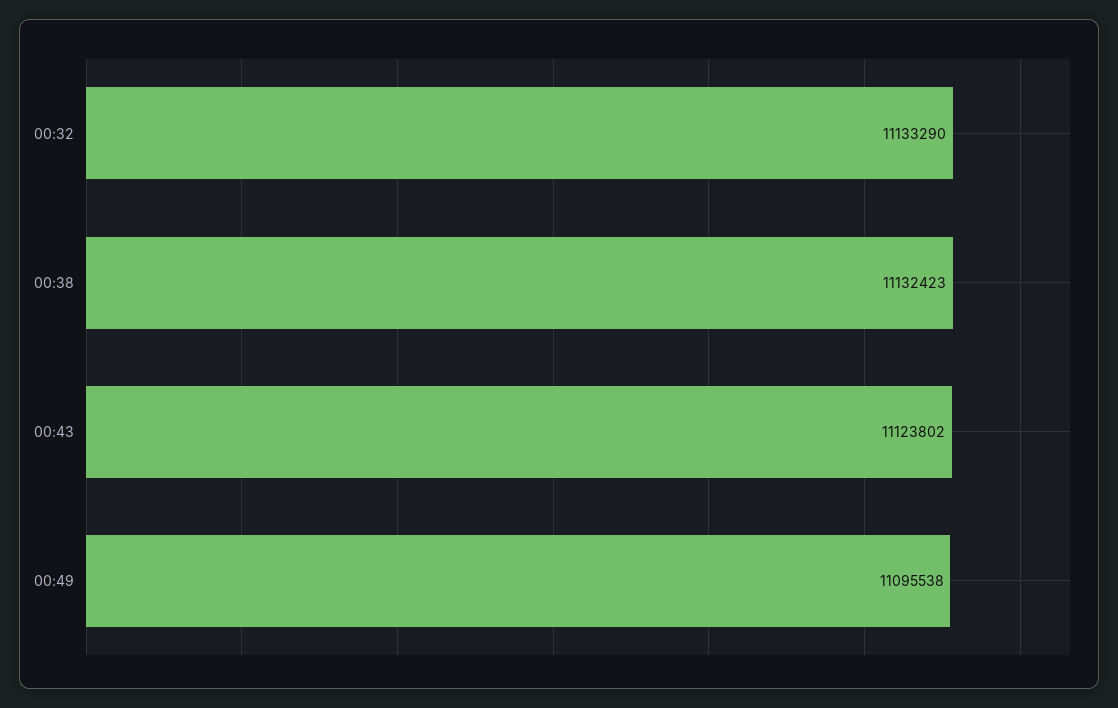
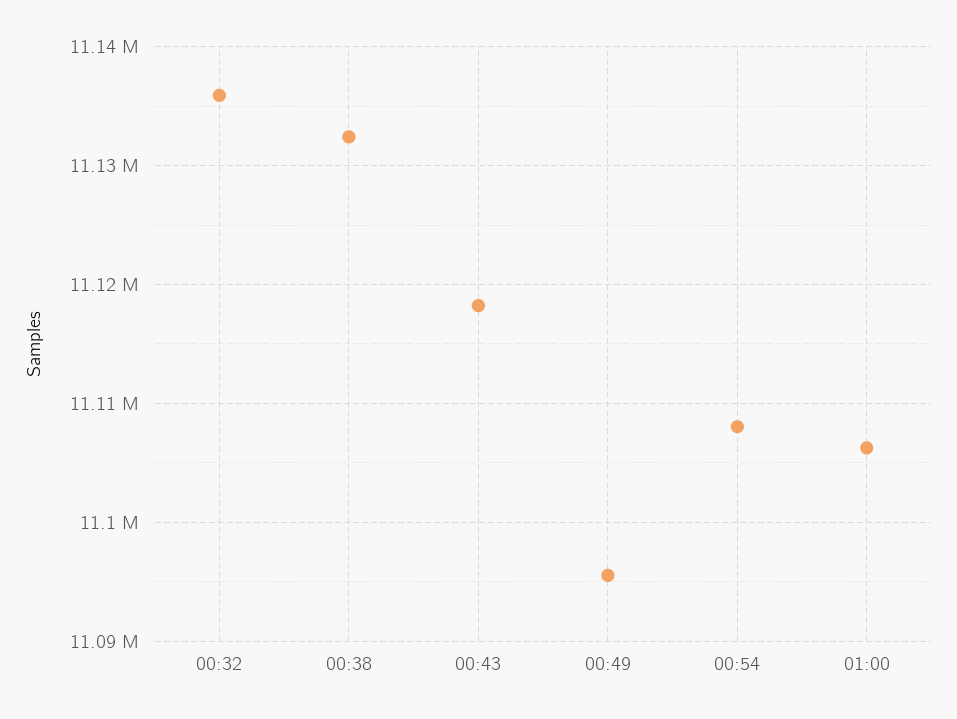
00:32: 11133290 -> 11136000
00:43: 11123802 -> 11118000
00:54: none -> 11108000
01:00: none -> 11106000

